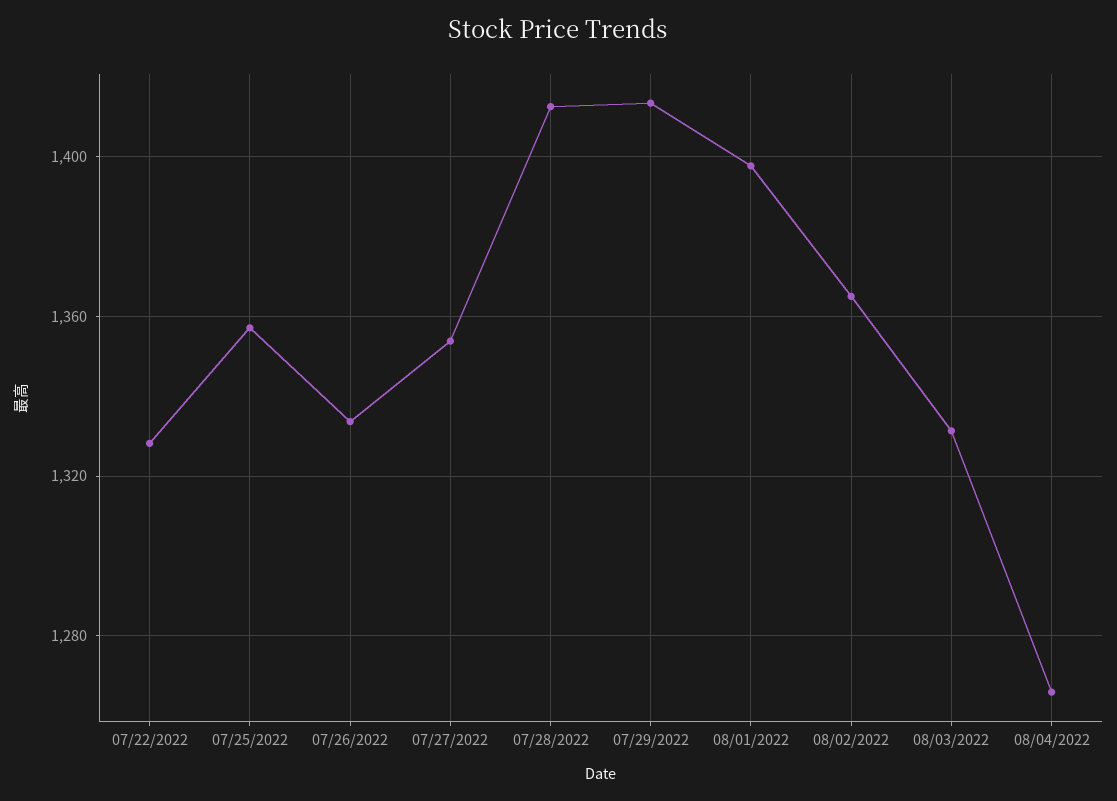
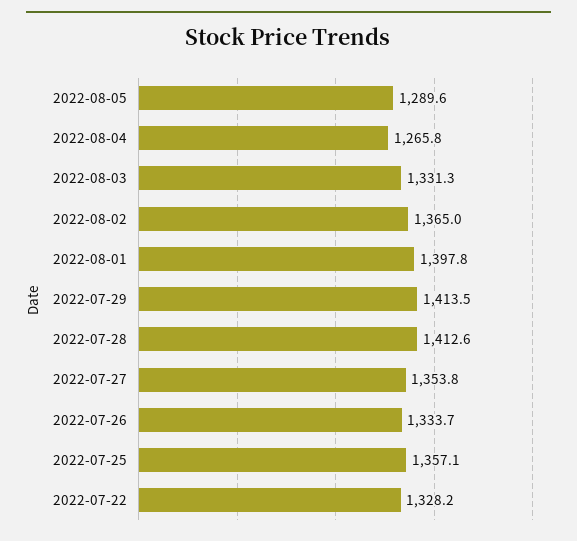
2022-08-05: none -> 1289.6

